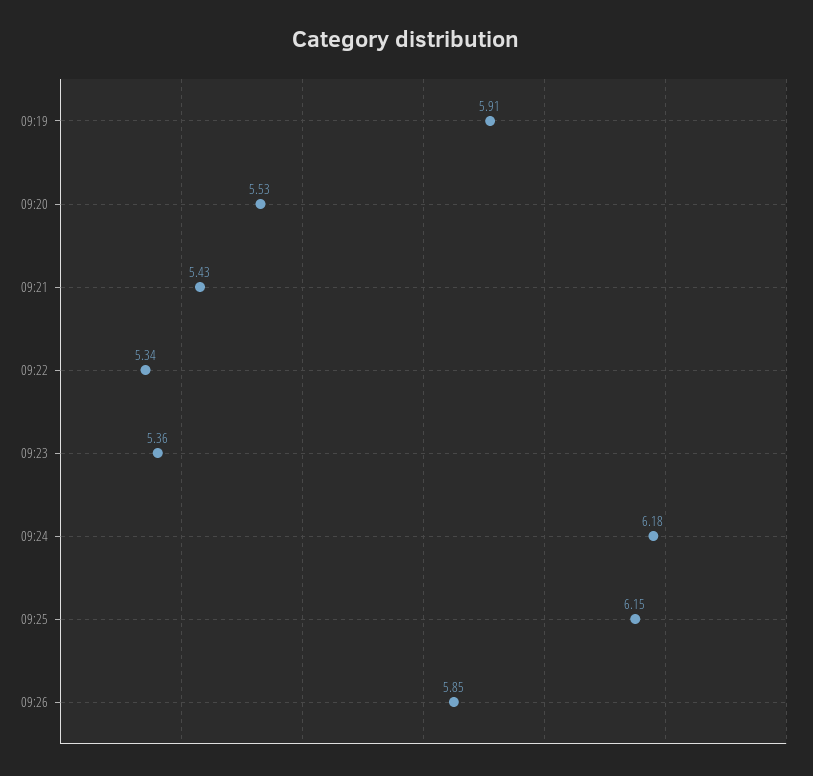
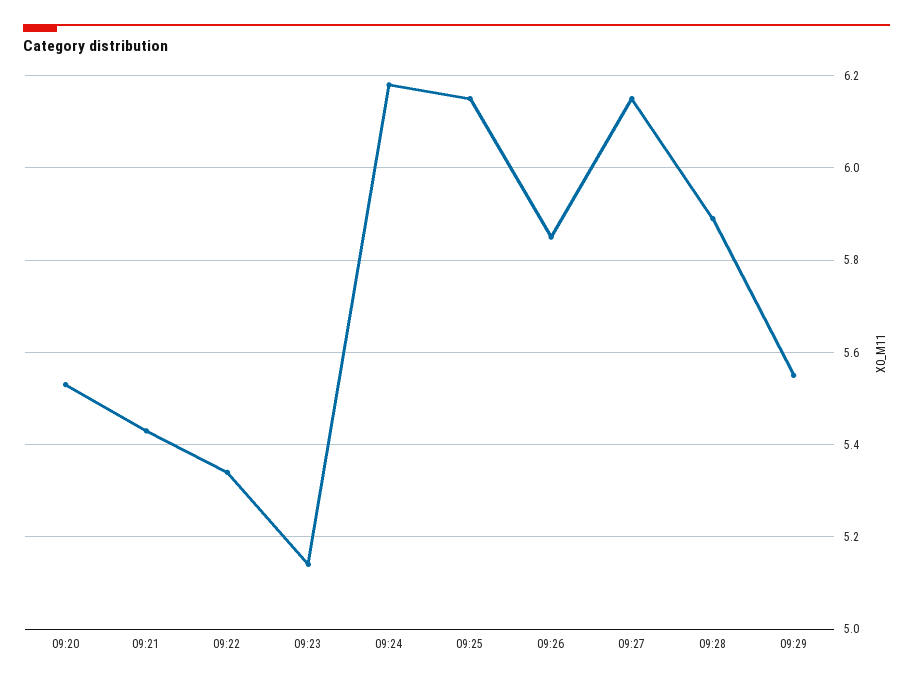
09:19: 5.91 -> none
09:23: 5.36 -> 5.15
09:27: none -> 6.15
09:28: none -> 5.9
09:29: none -> 5.55

